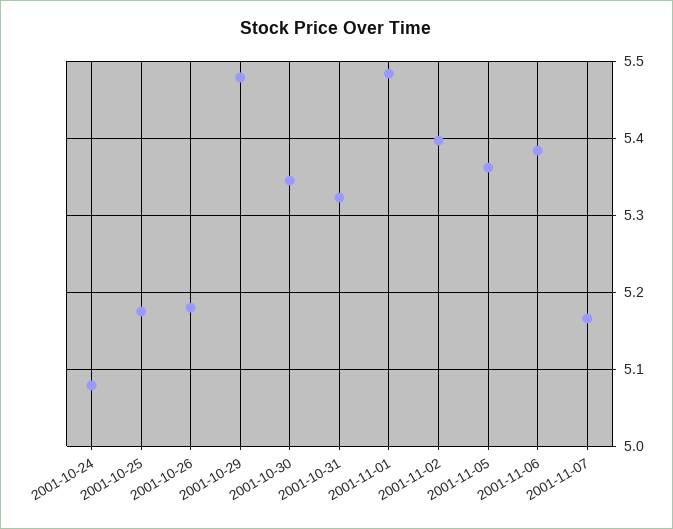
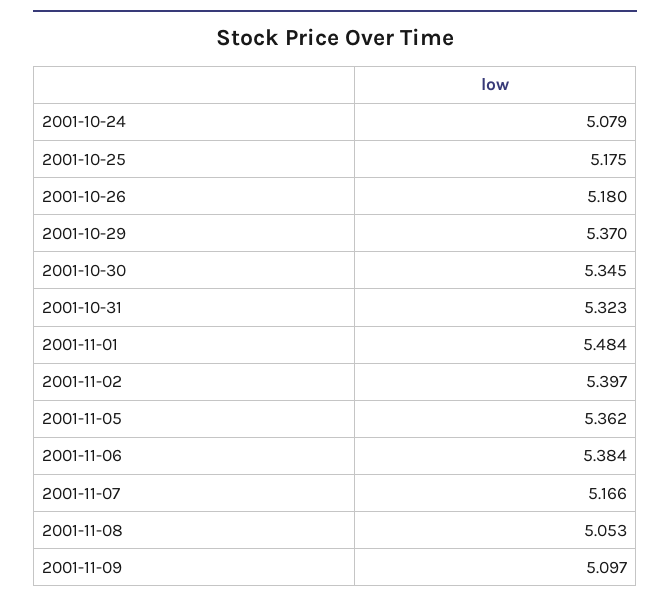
2001-10-29: 5.48 -> 5.37
2001-11-08: none -> 5.053
2001-11-09: none -> 5.097

